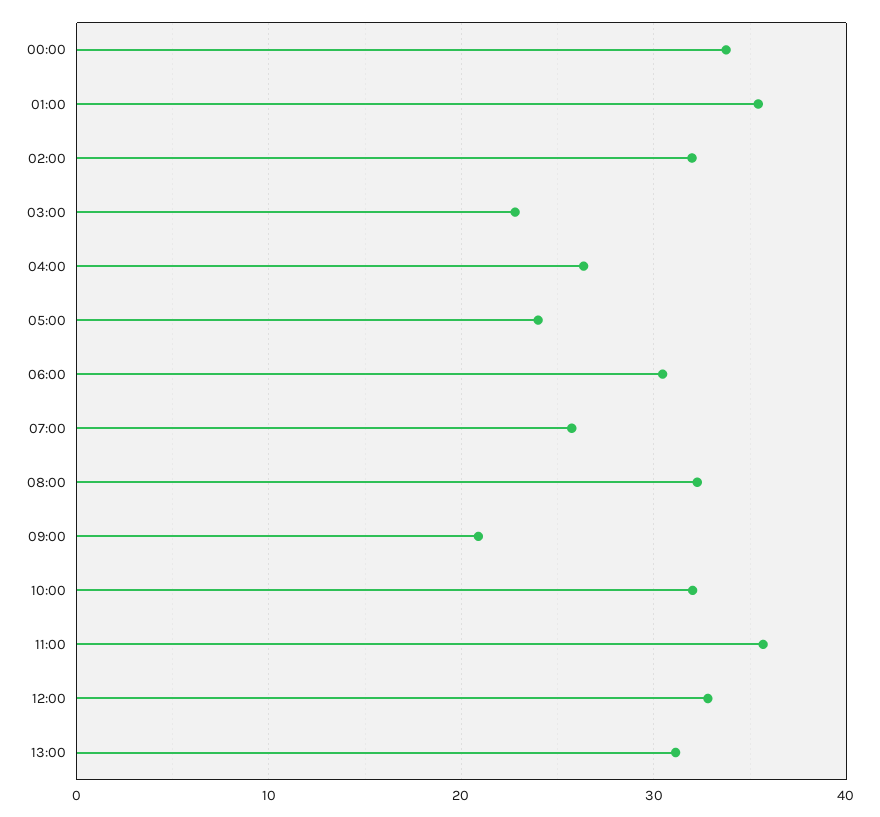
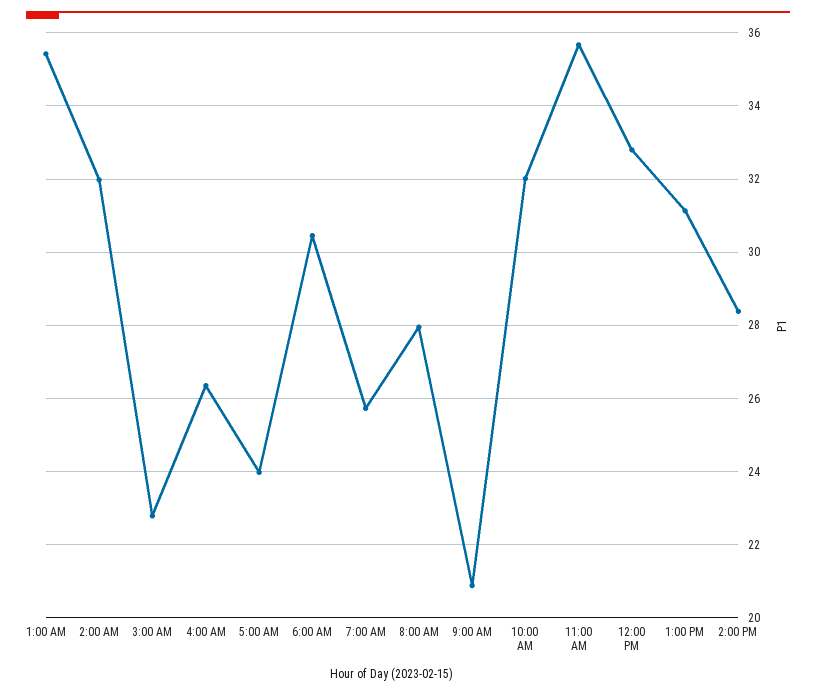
00:00: 34 -> none
08:00: 32 -> 28
2:00 PM: none -> 28.4

